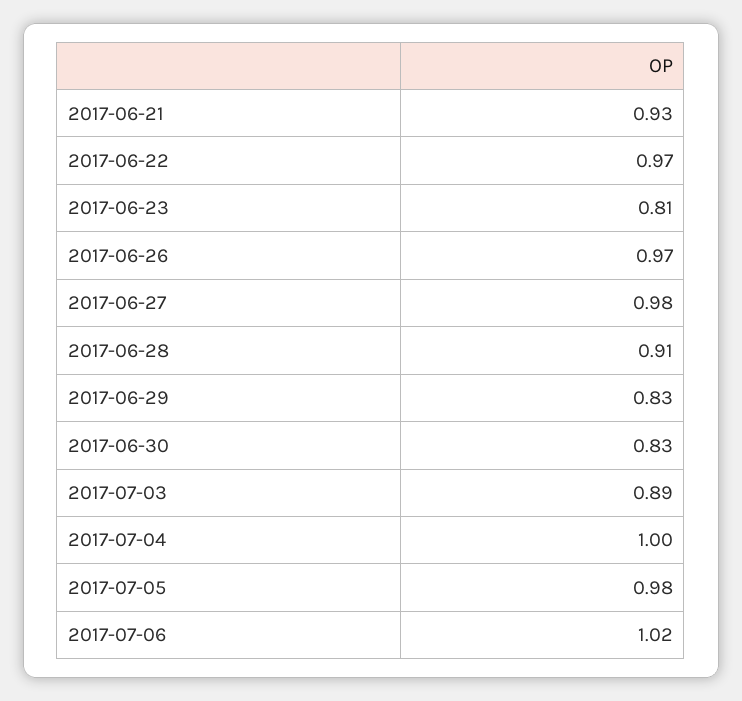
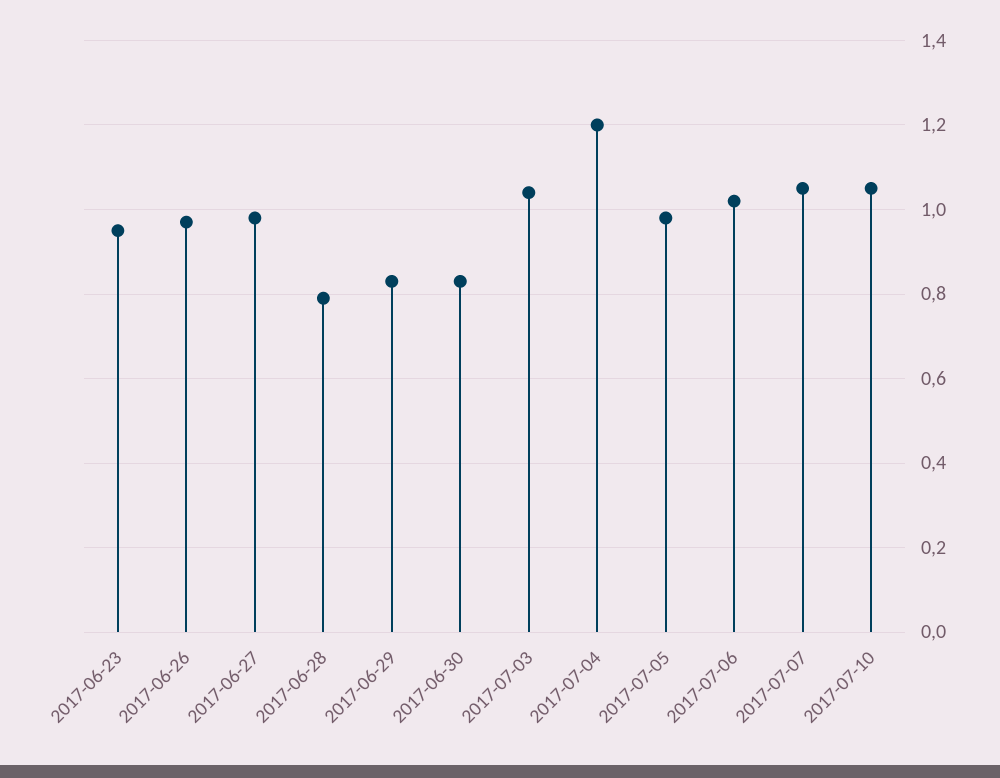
2017-06-21: 0.93 -> none
2017-06-22: 0.97 -> none
2017-06-23: 0.81 -> 0.95
2017-06-28: 0.91 -> 0.8
2017-07-03: 0.89 -> 1.05
2017-07-04: 1 -> 1.2
2017-07-07: none -> 1.05
2017-07-10: none -> 1.05

